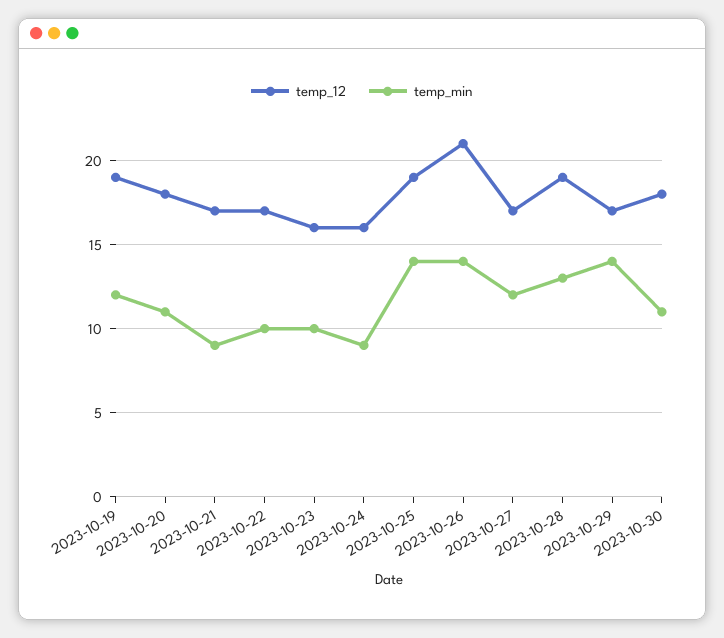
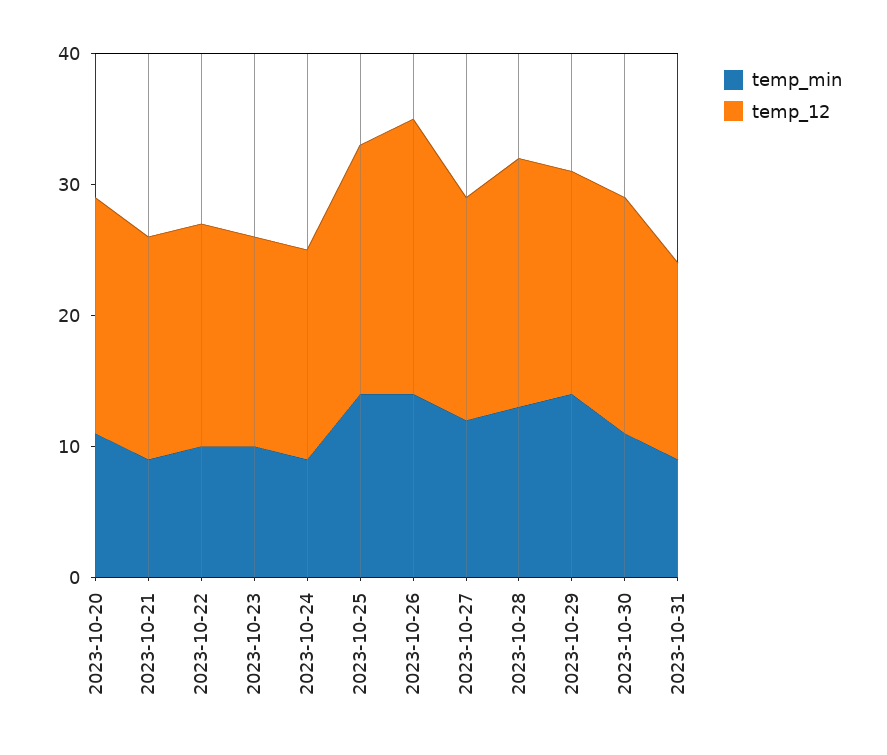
temp_12, 2023-10-19: 19 -> none
temp_min, 2023-10-19: 12 -> none
temp_min, 2023-10-31: none -> 9
temp_12, 2023-10-31: none -> 15

